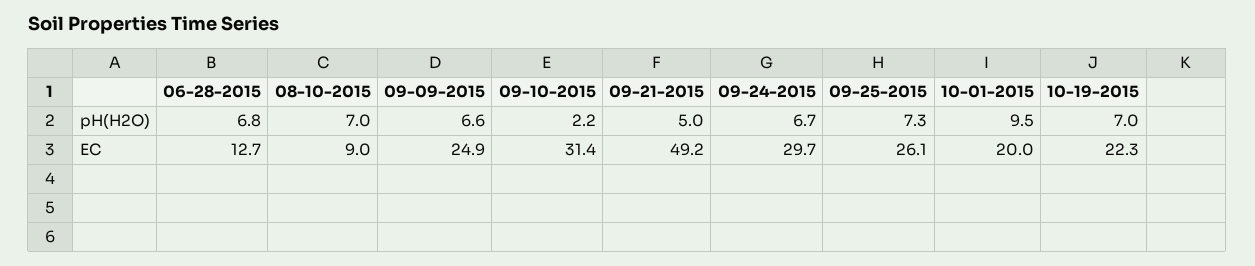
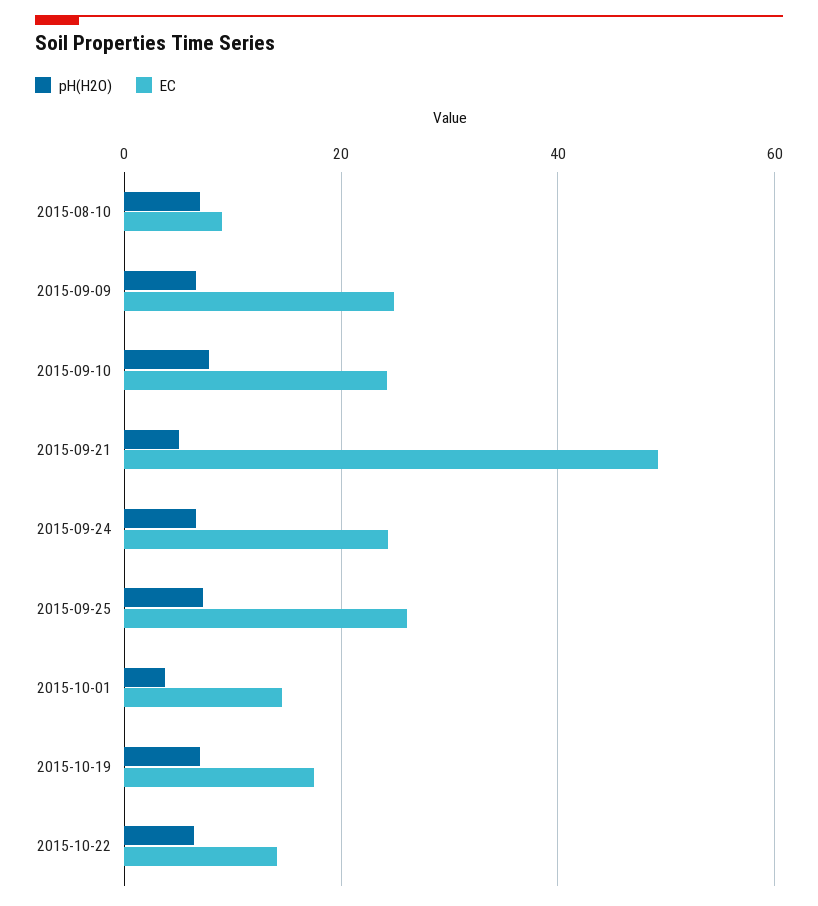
pH(H2O), 06-28-2015: 6.8 -> none
pH(H2O), 09-10-2015: 2.2 -> 8
pH(H2O), 10-01-2015: 9.5 -> 4
EC, 06-28-2015: 12.7 -> none
EC, 09-10-2015: 31.4 -> 24
EC, 09-24-2015: 29.7 -> 24
EC, 10-01-2015: 20 -> 14
EC, 10-19-2015: 22.3 -> 18
pH(H2O), 2015-10-22: none -> 6
EC, 2015-10-22: none -> 14

